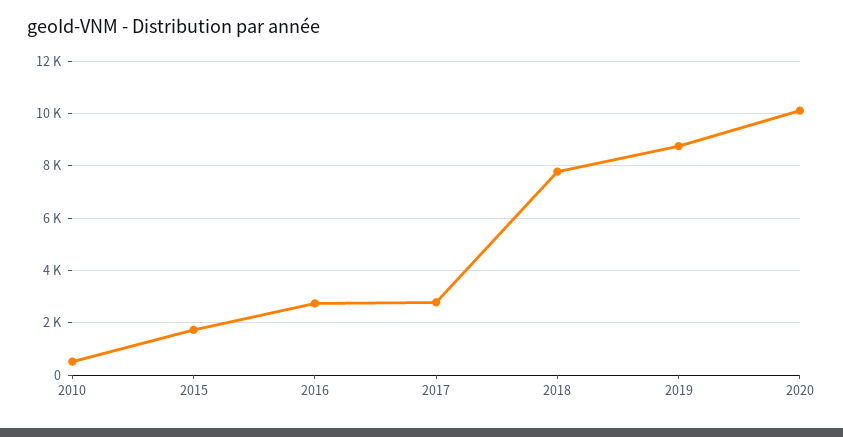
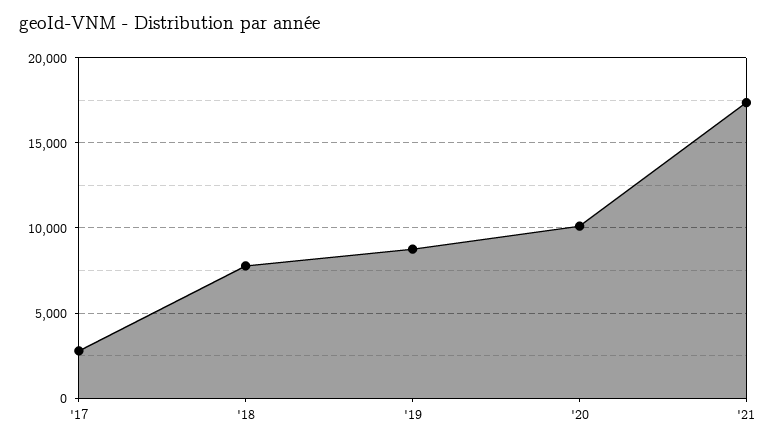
2010: 500 -> none
2015: 1750 -> none
2016: 2750 -> none
'21: none -> 17500

